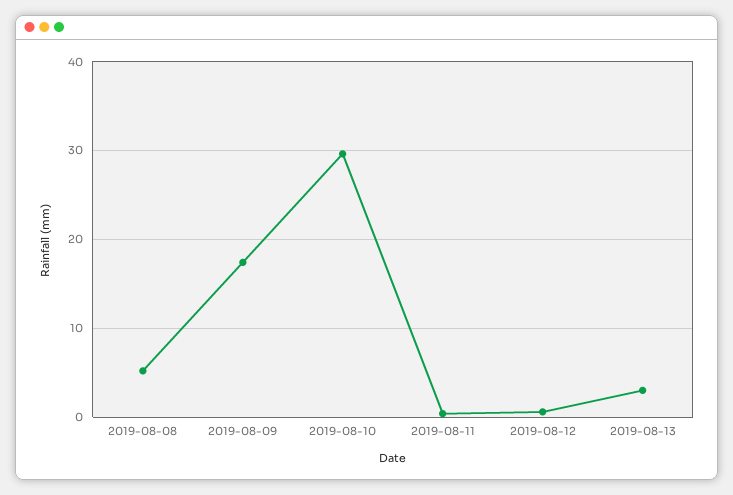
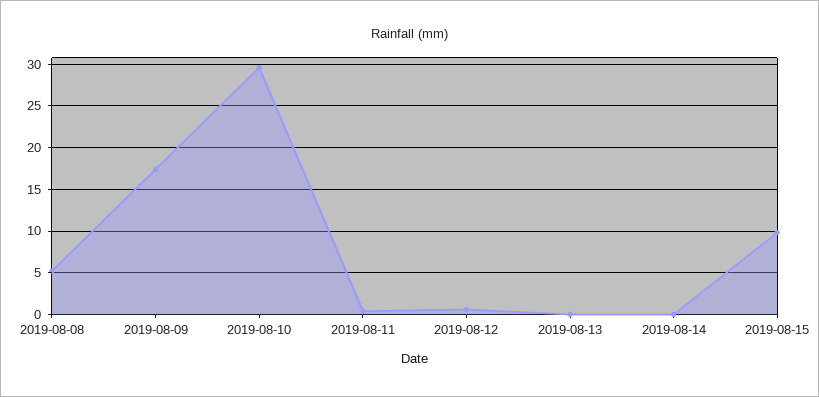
2019-08-13: 3 -> 0
2019-08-14: none -> 0
2019-08-15: none -> 10

